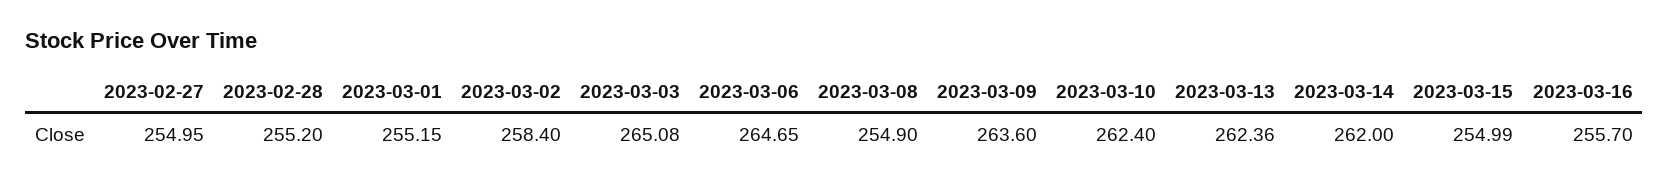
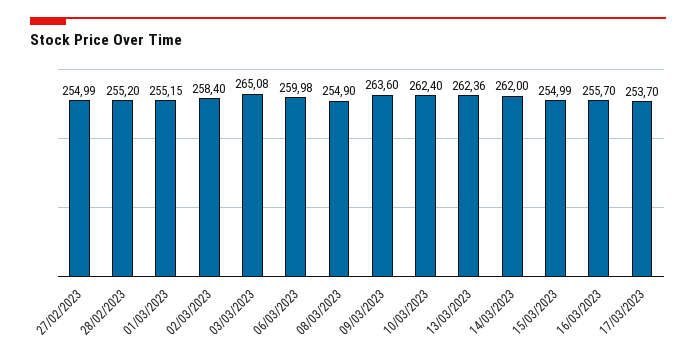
2023-02-27: 254.95 -> 254.99
2023-03-06: 264.65 -> 259.98
17/03/2023: none -> 253.7

